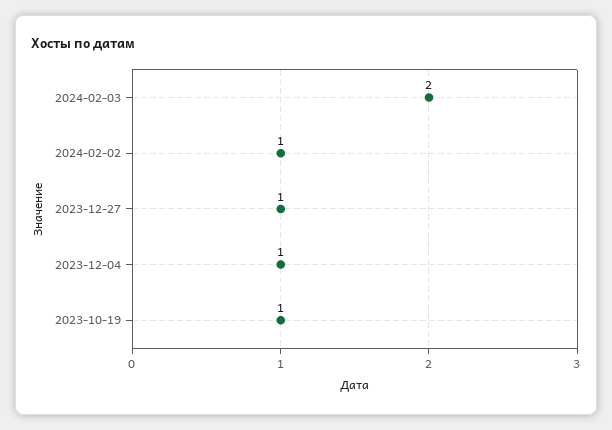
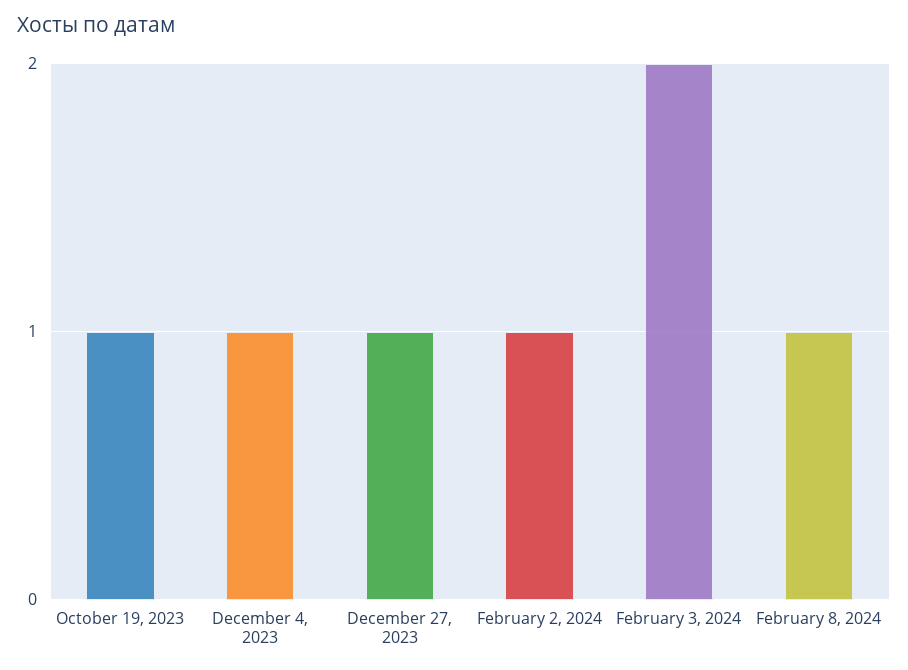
February 8, 2024: none -> 1

